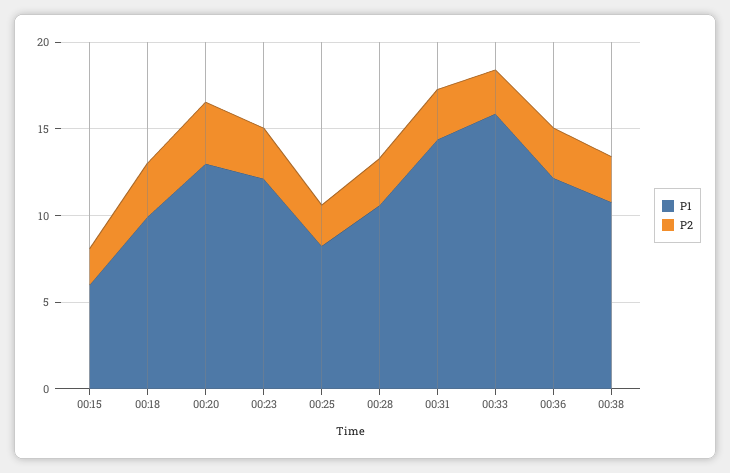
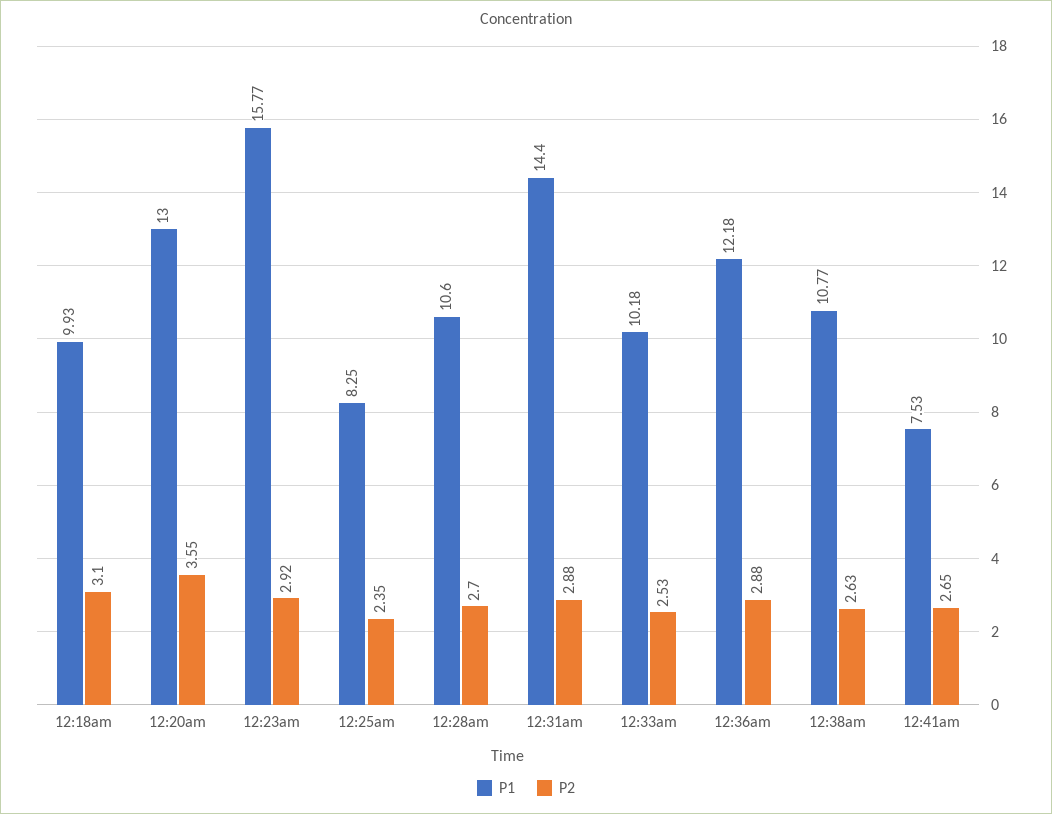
P1, 00:15: 6 -> none
P2, 00:15: 2 -> none
P1, 00:23: 12 -> 15.77
P1, 00:33: 16 -> 10.18
P1, 12:41am: none -> 7.53
P2, 12:41am: none -> 2.65

